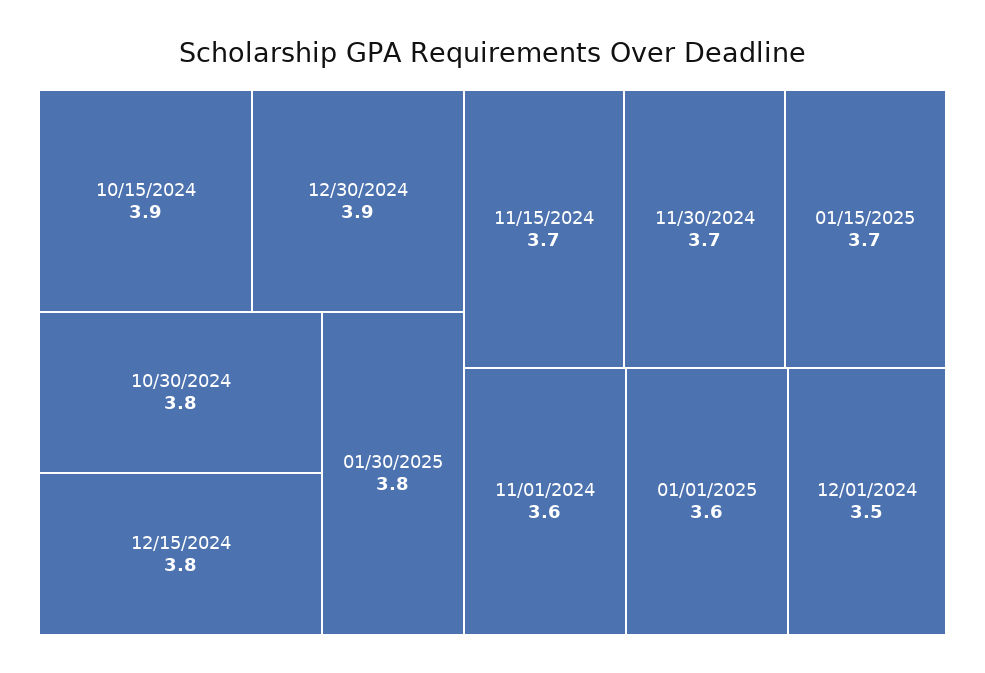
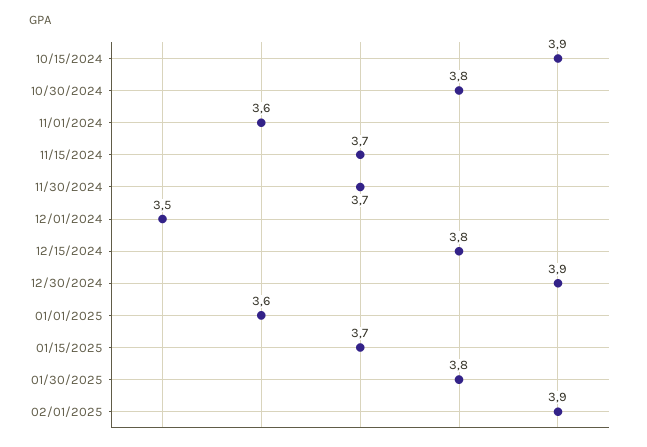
02/01/2025: none -> 3.9

